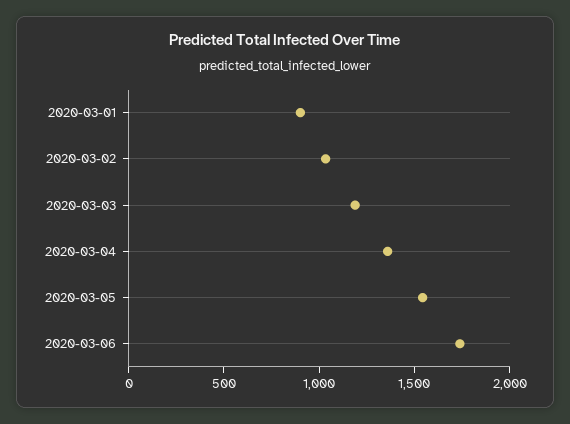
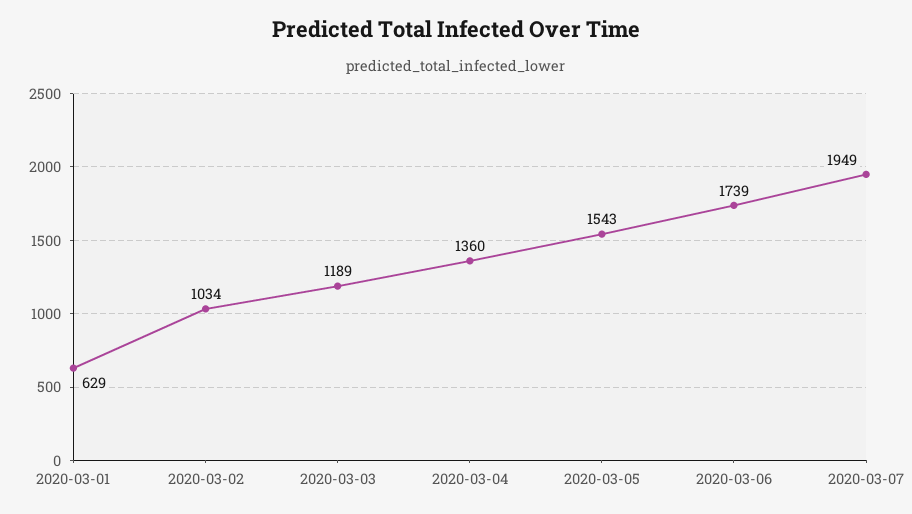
2020-03-01: 900 -> 629
2020-03-07: none -> 1949

